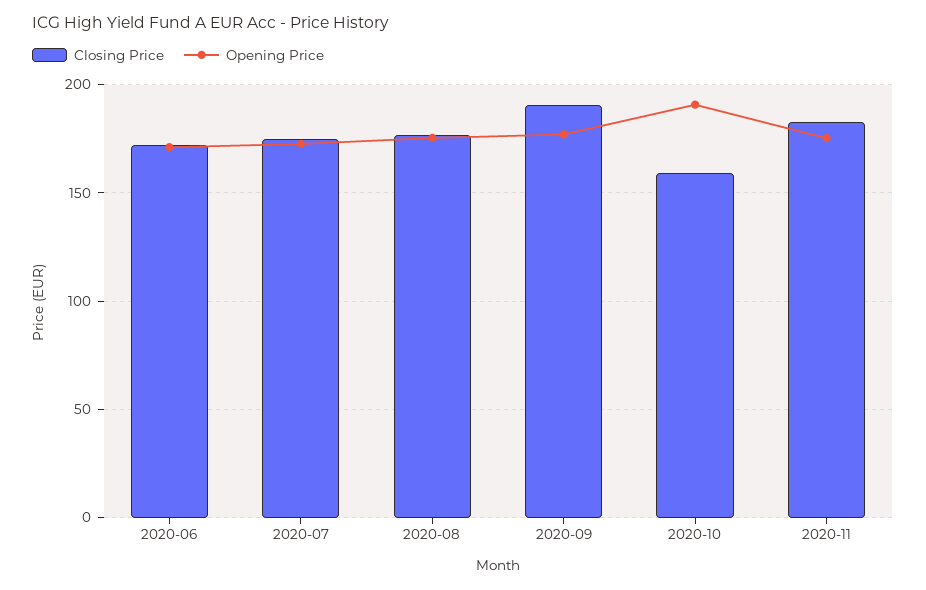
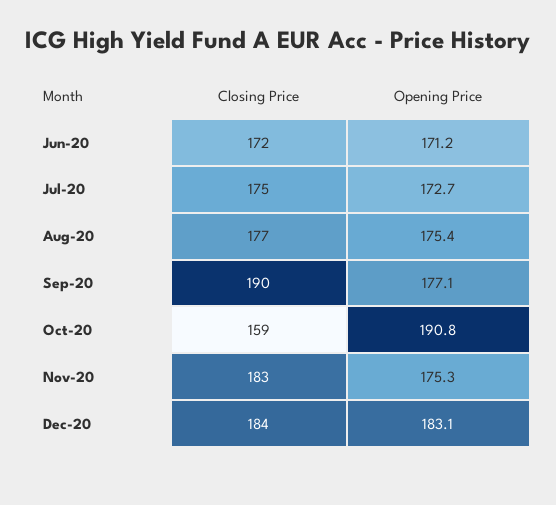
Closing Price, Dec-20: none -> 184
Opening Price, Dec-20: none -> 183.1

